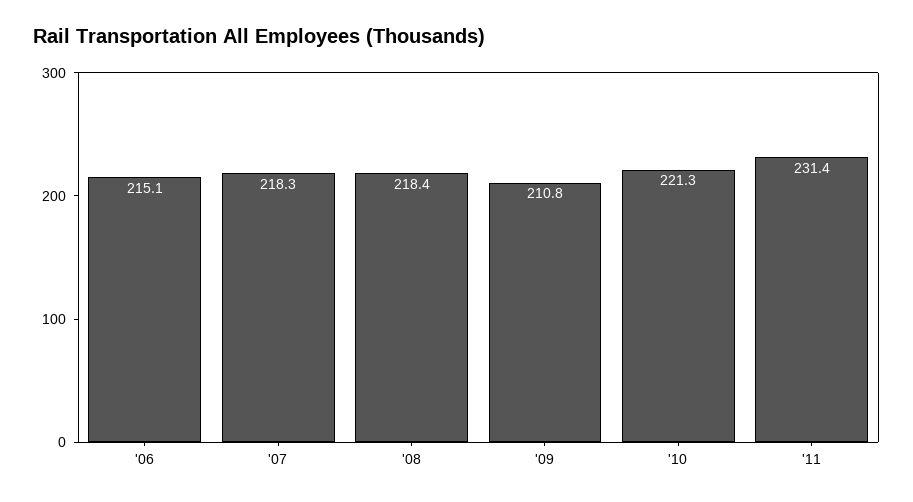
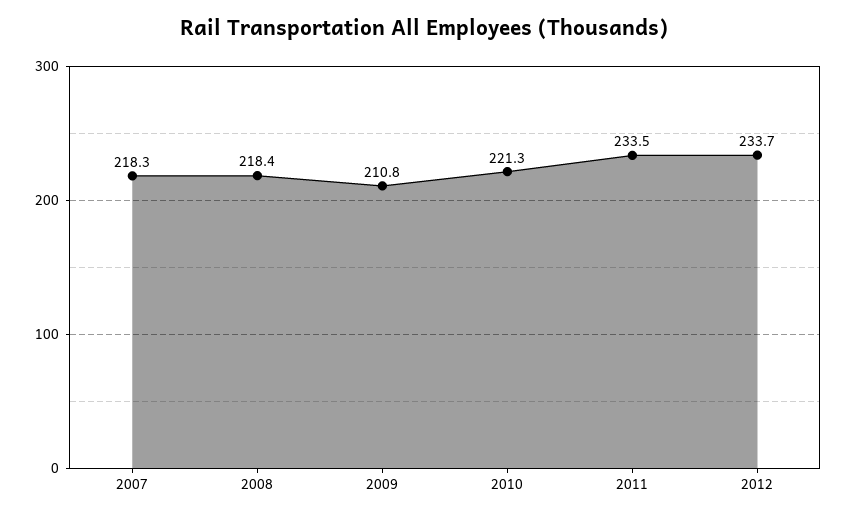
'06: 215.1 -> none
'11: 231.4 -> 233.5
2012: none -> 233.7

